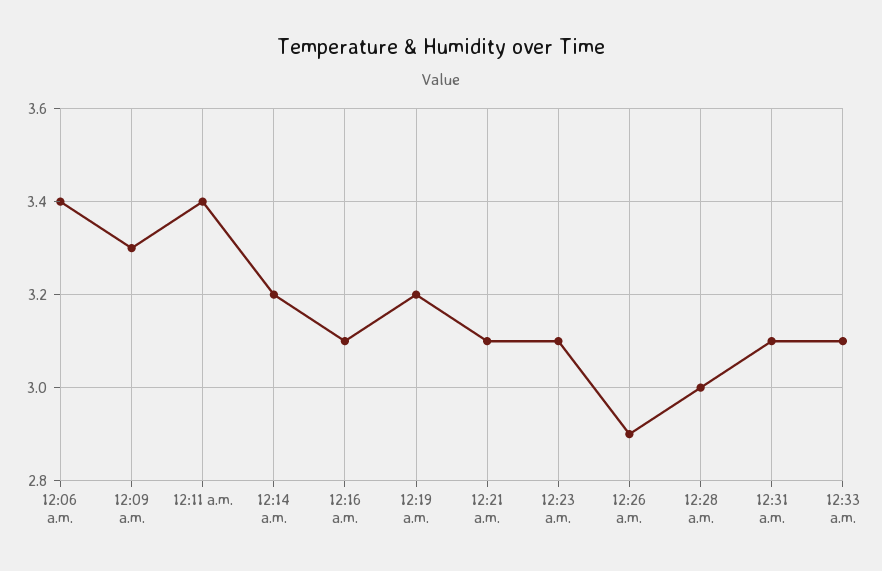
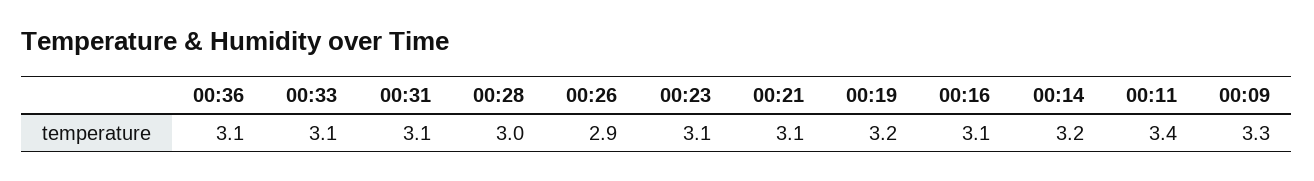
12:06 a.m.: 3.4 -> none
00:36: none -> 3.1

